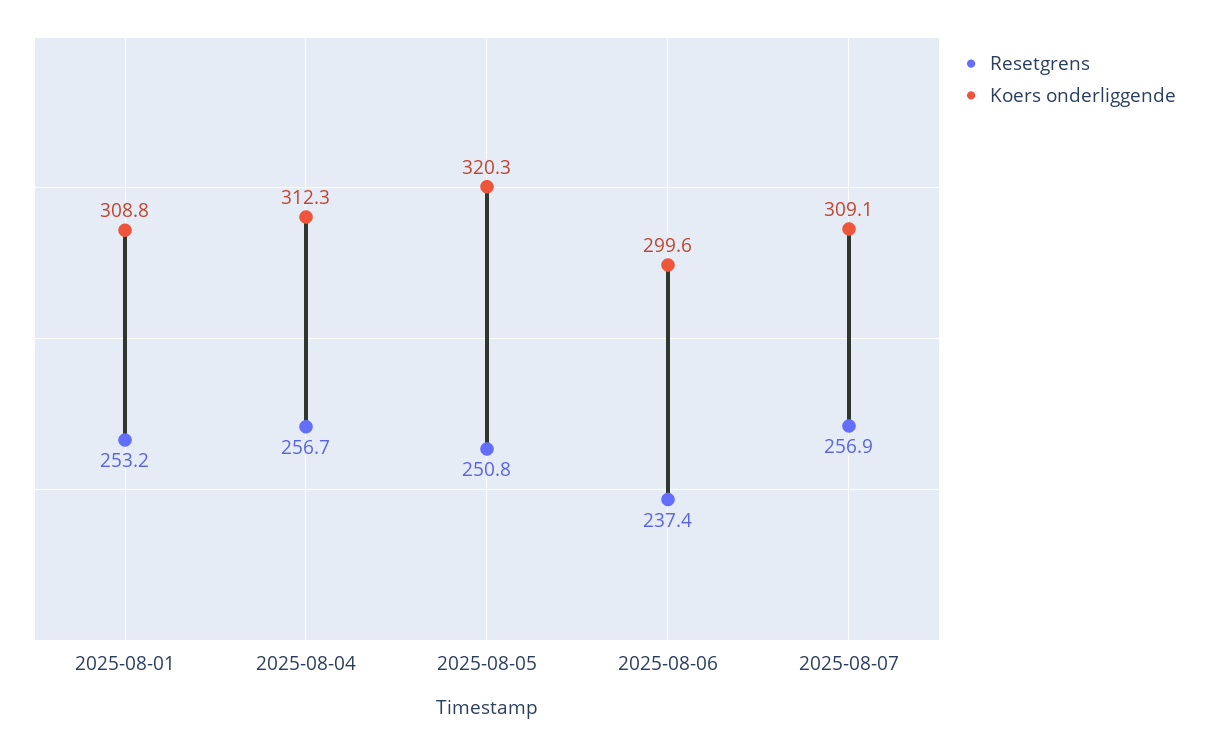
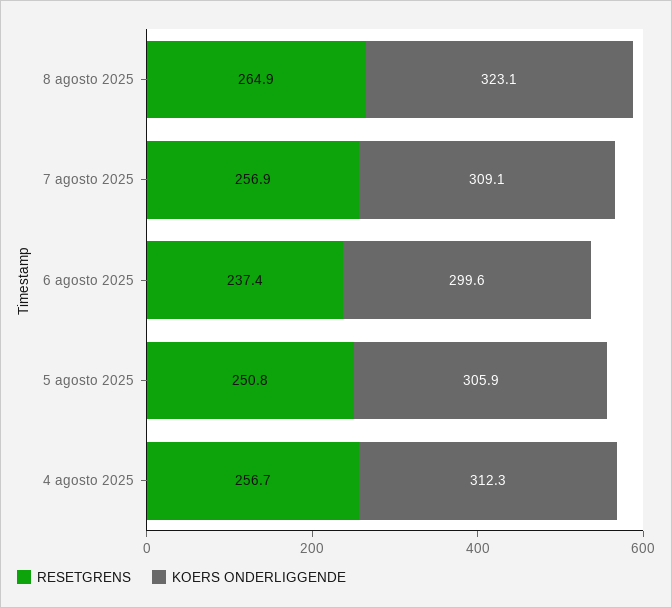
Resetgrens, 2025-08-01: 253.2 -> none
Koers onderliggende, 2025-08-01: 308.8 -> none
Koers onderliggende, 2025-08-05: 320.3 -> 305.9
Resetgrens, 8 agosto 2025: none -> 264.9
Koers onderliggende, 8 agosto 2025: none -> 323.1

